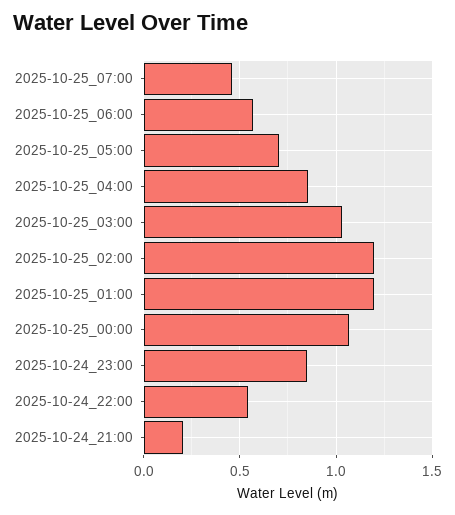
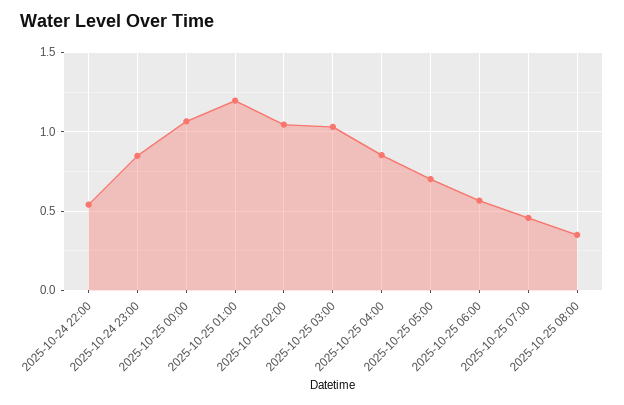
2025-10-25_02:00: 1.2 -> 1.05
2025-10-24_21:00: 0.2 -> none
2025-10-25 08:00: none -> 0.35

